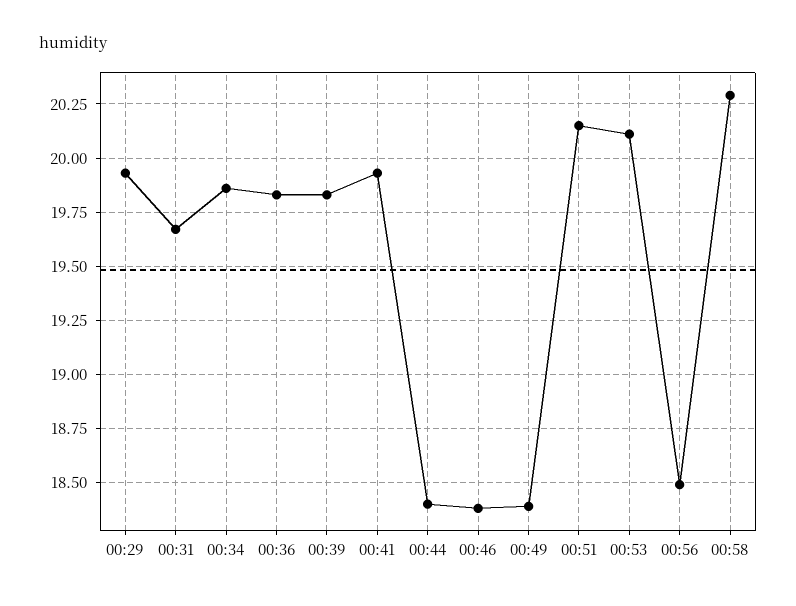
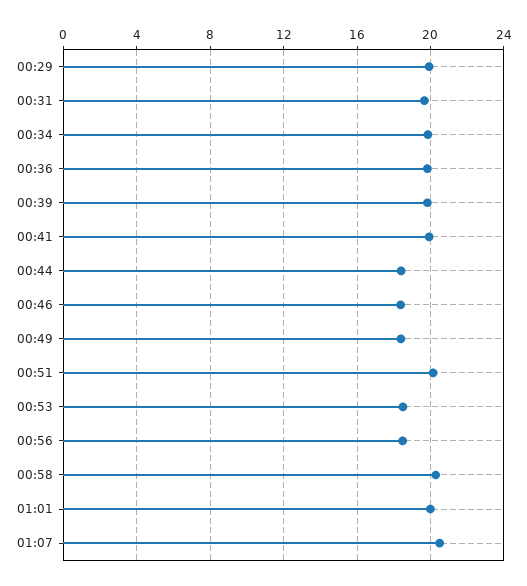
00:53: 20.1 -> 18.5
01:01: none -> 20
01:07: none -> 20.5

